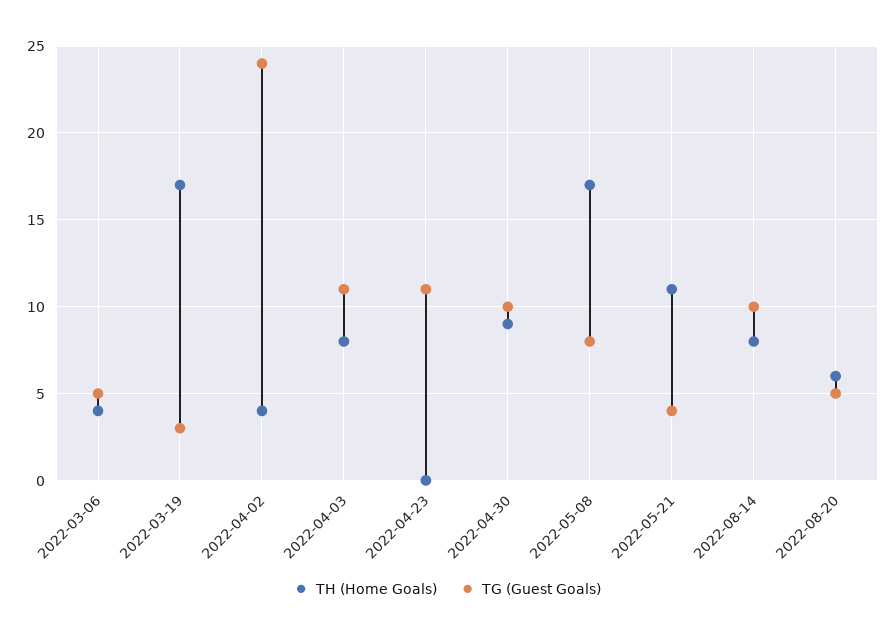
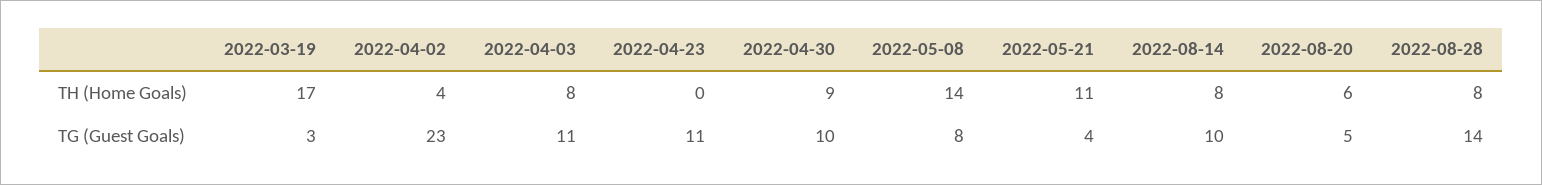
TH (Home Goals), 2022-03-06: 4 -> none
TG (Guest Goals), 2022-03-06: 5 -> none
TG (Guest Goals), 2022-04-02: 24 -> 23
TH (Home Goals), 2022-05-08: 17 -> 14
TH (Home Goals), 2022-08-28: none -> 8
TG (Guest Goals), 2022-08-28: none -> 14

